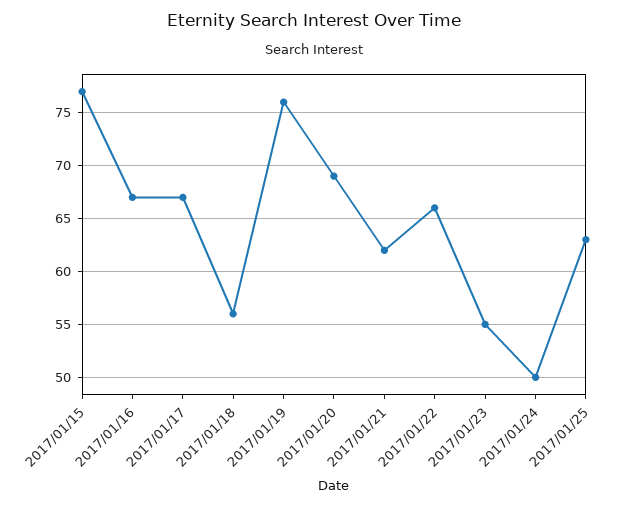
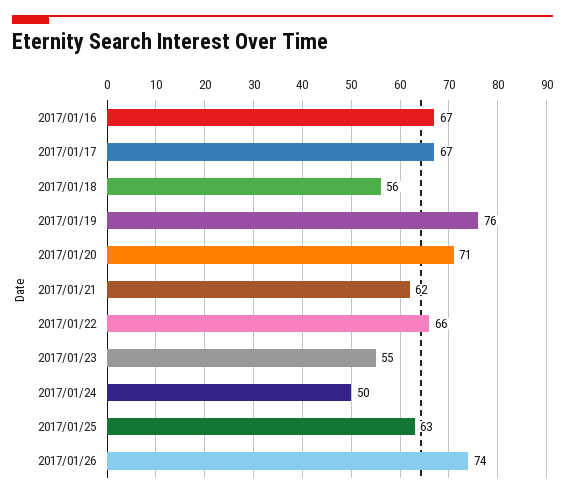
2017/01/15: 77 -> none
2017/01/20: 69 -> 71
2017/01/26: none -> 74

